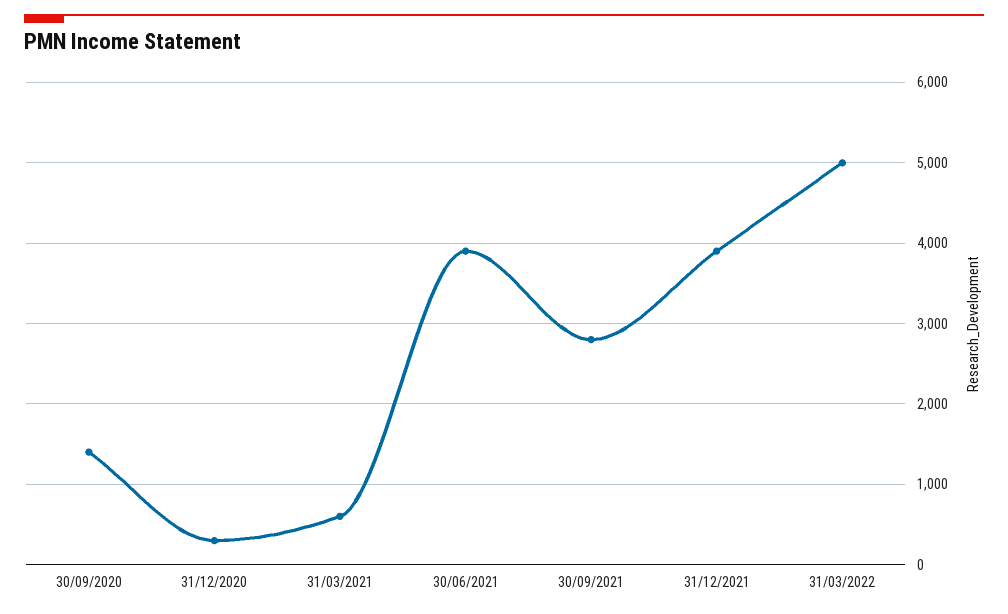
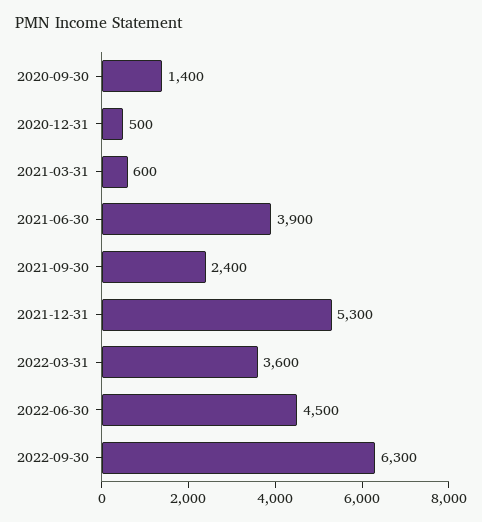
31/12/2020: 300 -> 500
30/09/2021: 2800 -> 2400
31/12/2021: 3900 -> 5300
31/03/2022: 5000 -> 3600
2022-06-30: none -> 4500
2022-09-30: none -> 6300

